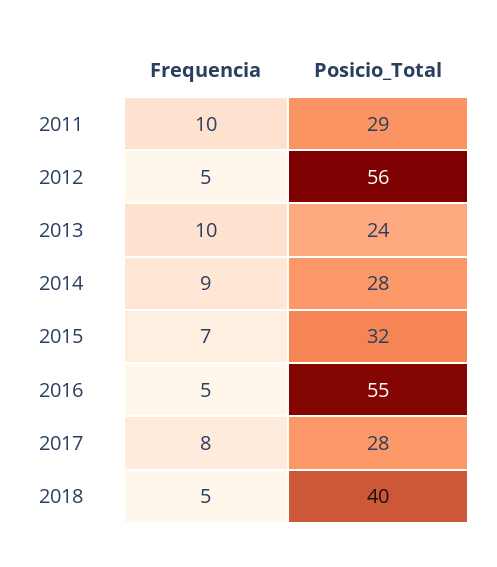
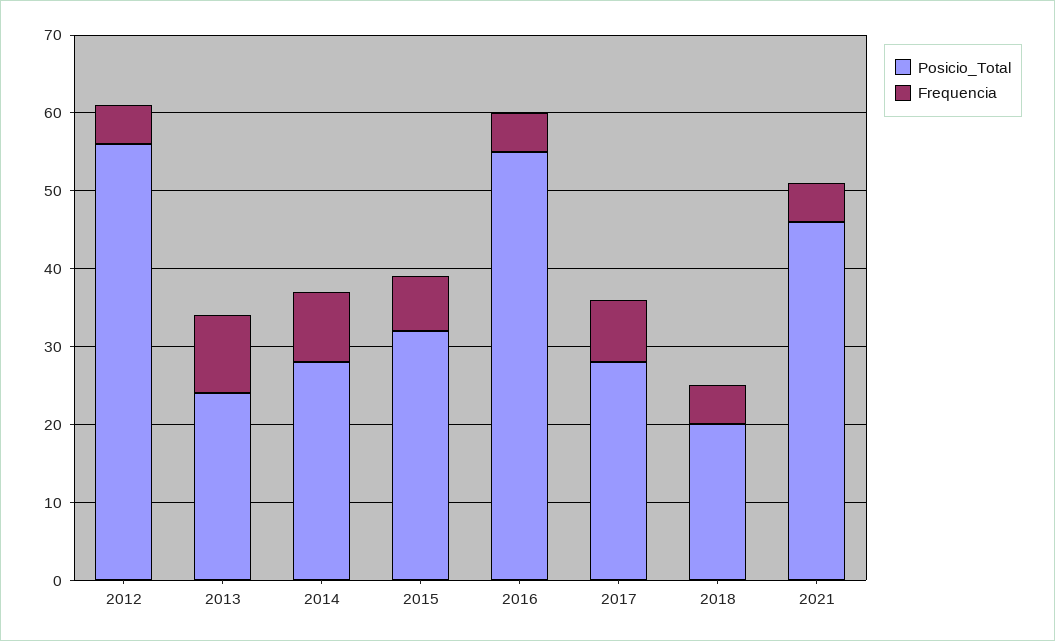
Frequencia, 2011: 10 -> none
Posicio_Total, 2011: 29 -> none
Posicio_Total, 2018: 40 -> 20
Posicio_Total, 2021: none -> 45
Frequencia, 2021: none -> 5

